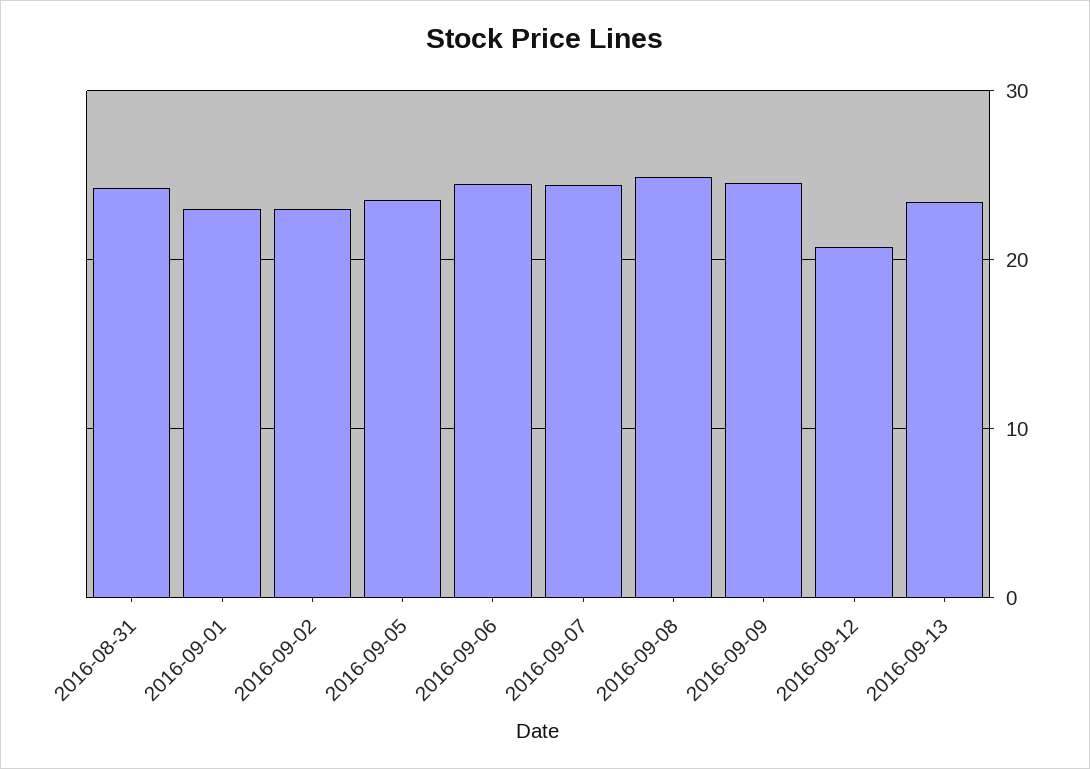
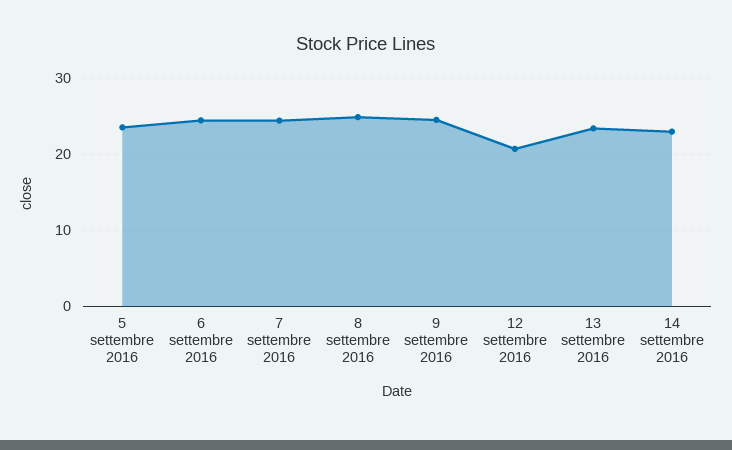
2016-08-31: 24 -> none
2016-09-01: 23 -> none
2016-09-02: 23 -> none
14 settembre 2016: none -> 23

